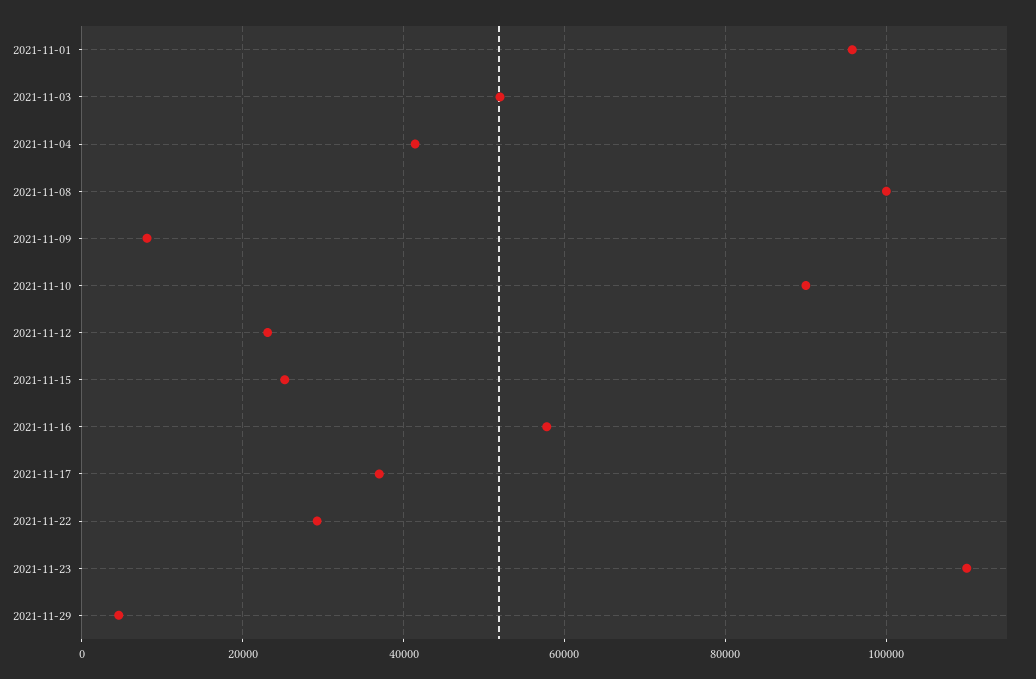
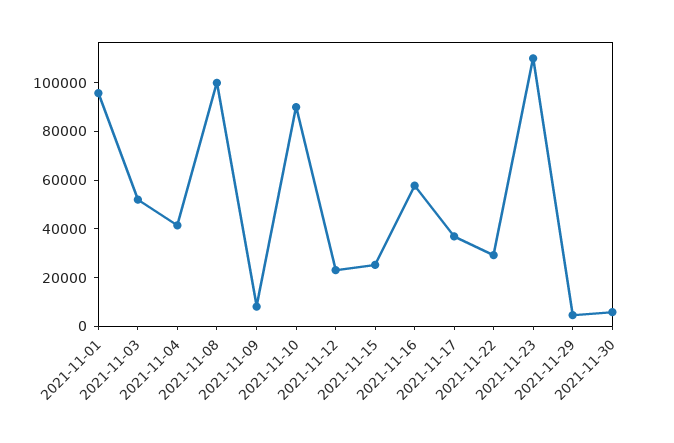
2021-11-30: none -> 5000

